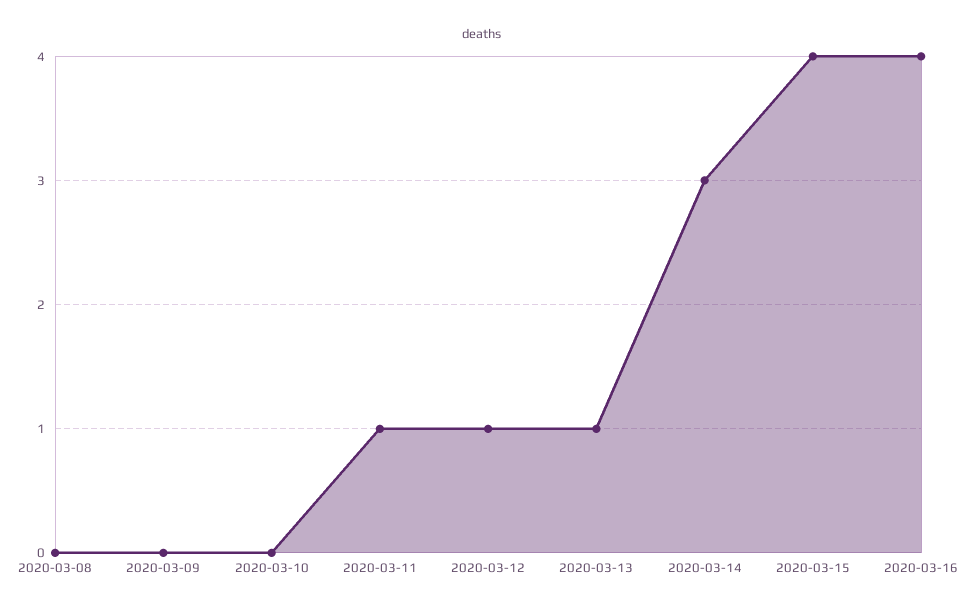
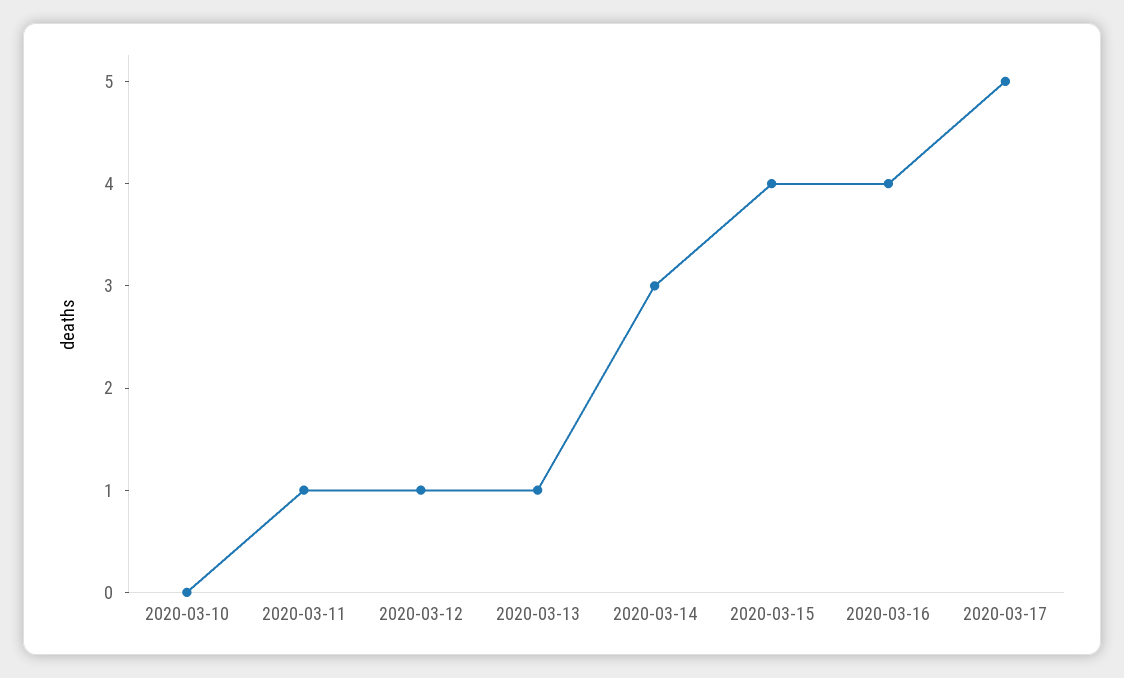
2020-03-08: 0 -> none
2020-03-09: 0 -> none
2020-03-17: none -> 5

